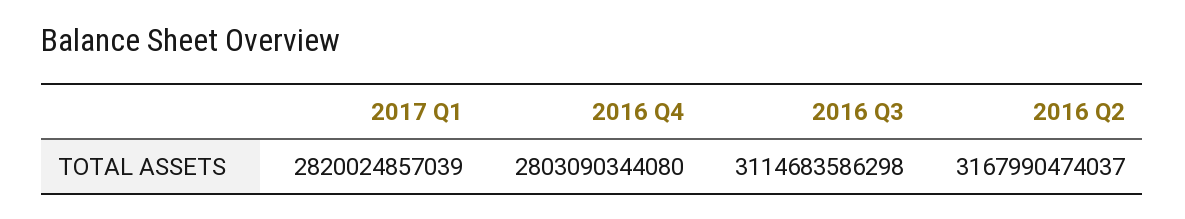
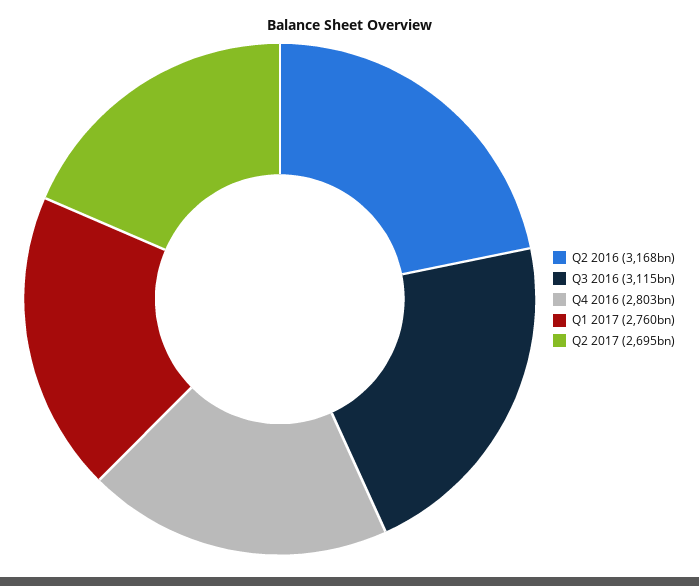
2017 Q1: 2820024857039 -> 2760000000000
Q2 2017: none -> 2695000000000

